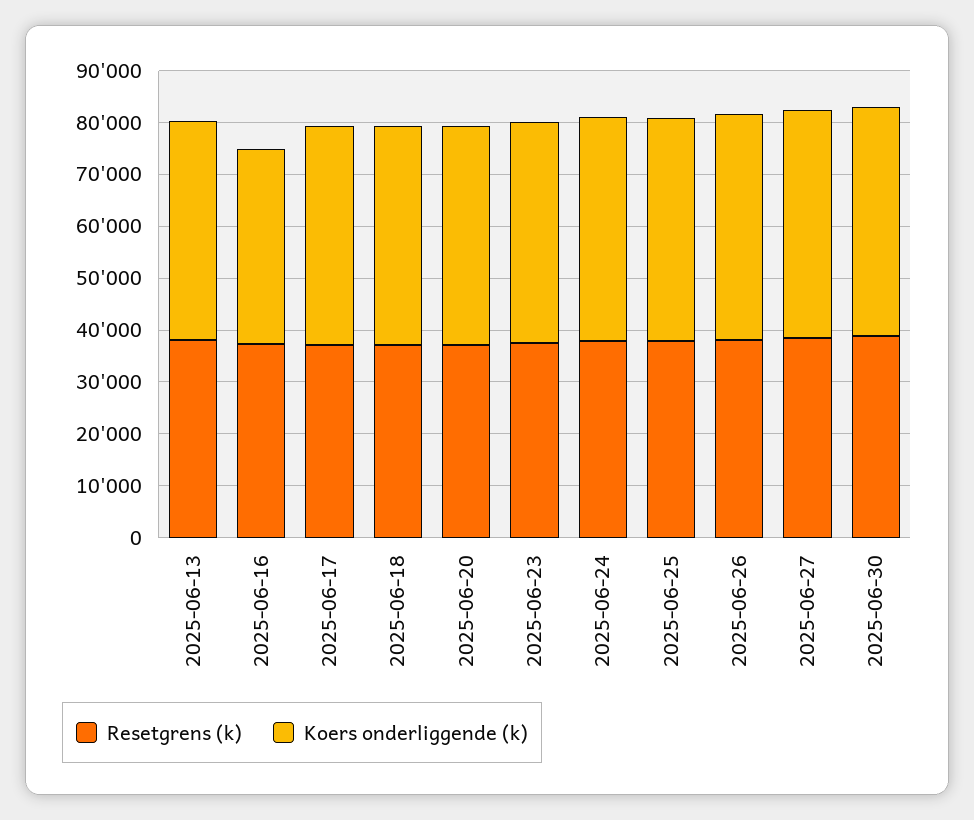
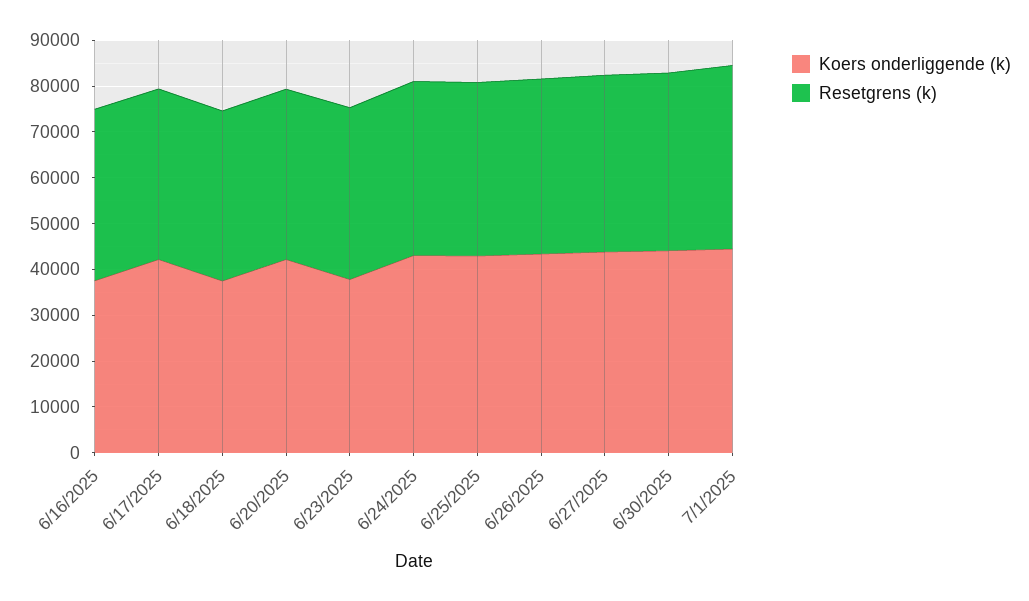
Resetgrens (k), 2025-06-13: 38000 -> none
Koers onderliggende (k), 2025-06-13: 42000 -> none
Koers onderliggende (k), 2025-06-18: 42000 -> 38000
Koers onderliggende (k), 2025-06-23: 42000 -> 38000
Koers onderliggende (k), 7/1/2025: none -> 44000
Resetgrens (k), 7/1/2025: none -> 40000

